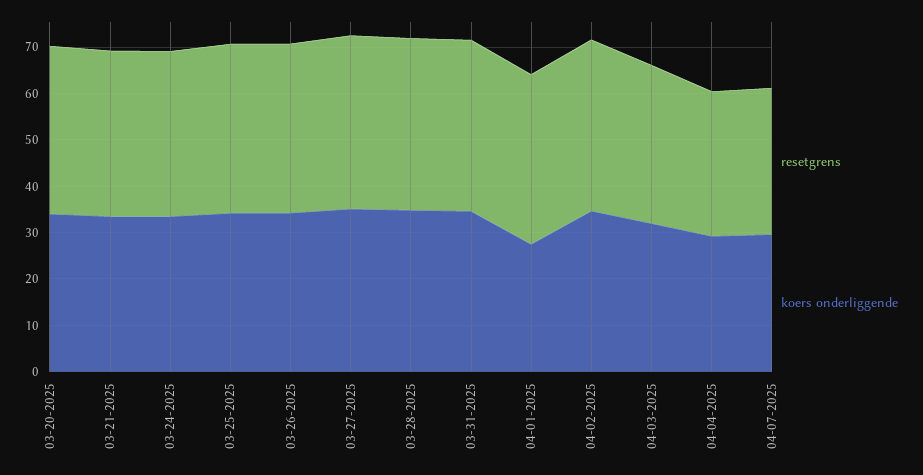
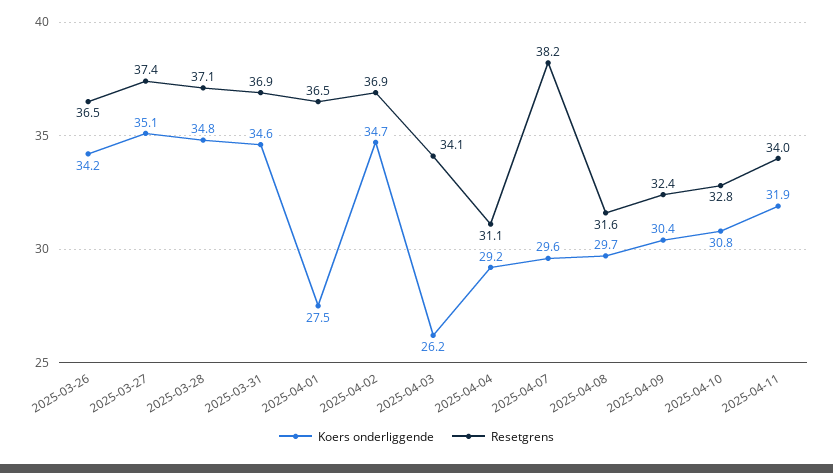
resetgrens, 03-20-2025: 36 -> none
koers onderliggende, 03-20-2025: 34 -> none
resetgrens, 03-21-2025: 36 -> none
koers onderliggende, 03-21-2025: 34 -> none
resetgrens, 03-24-2025: 36 -> none
koers onderliggende, 03-24-2025: 34 -> none
resetgrens, 03-25-2025: 36 -> none
koers onderliggende, 03-25-2025: 34 -> none
koers onderliggende, 04-03-2025: 32 -> 26.2
resetgrens, 04-07-2025: 32 -> 38.2
koers onderliggende, 2025-04-08: none -> 29.7
resetgrens, 2025-04-08: none -> 31.6
koers onderliggende, 2025-04-09: none -> 30.4
resetgrens, 2025-04-09: none -> 32.4
koers onderliggende, 2025-04-10: none -> 30.8
resetgrens, 2025-04-10: none -> 32.8
koers onderliggende, 2025-04-11: none -> 31.9
resetgrens, 2025-04-11: none -> 34

